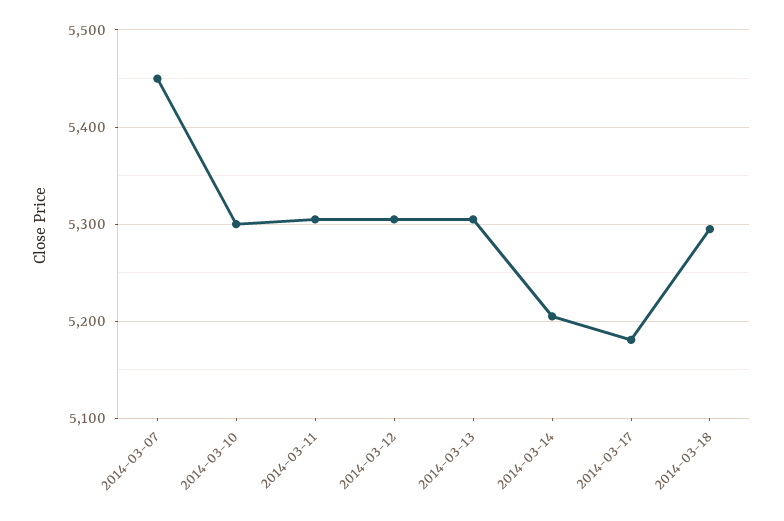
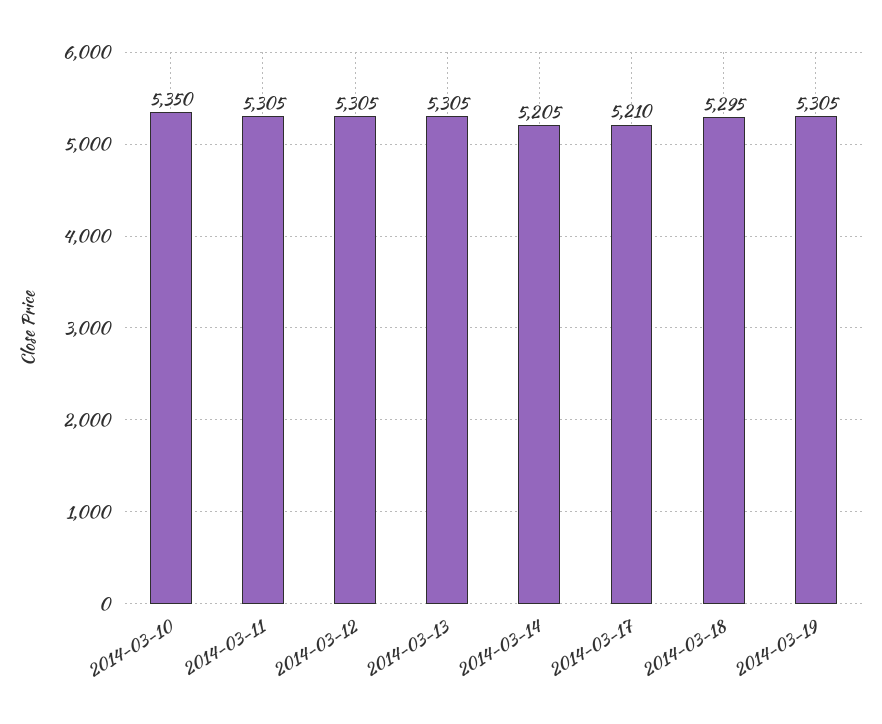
2014-03-07: 5450 -> none
2014-03-10: 5300 -> 5350
2014-03-17: 5180 -> 5210
2014-03-19: none -> 5305

